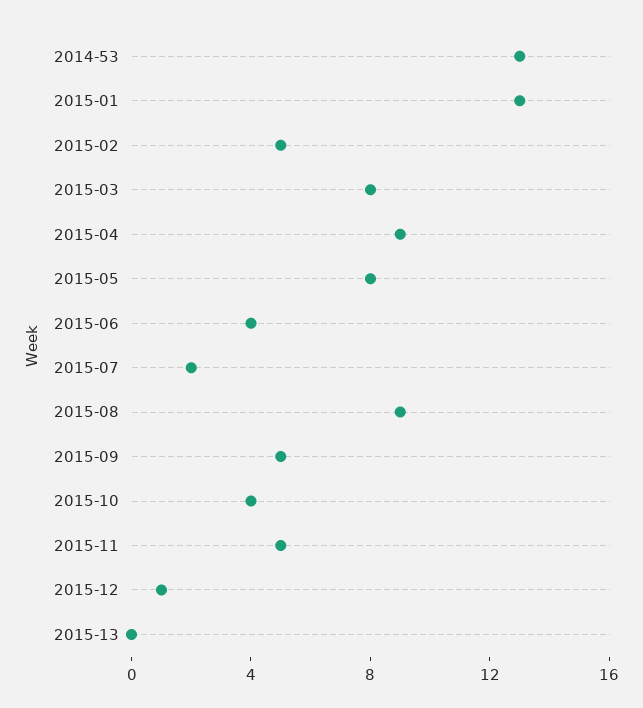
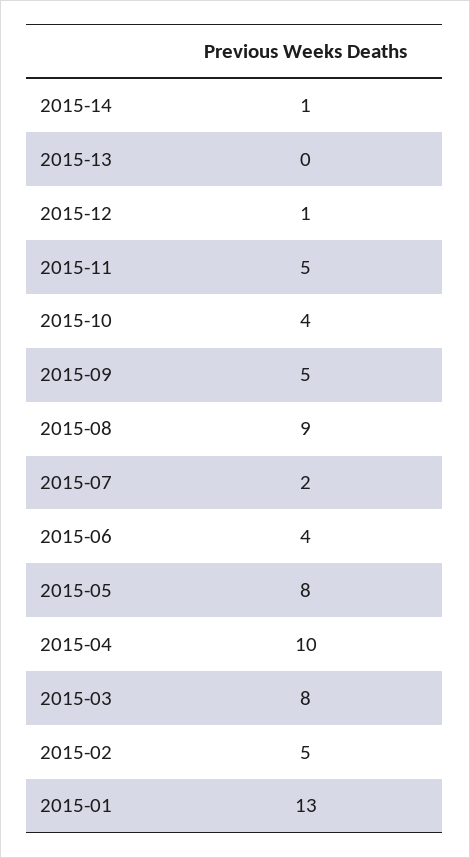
2014-53: 13 -> none
2015-04: 9 -> 10
2015-14: none -> 1

